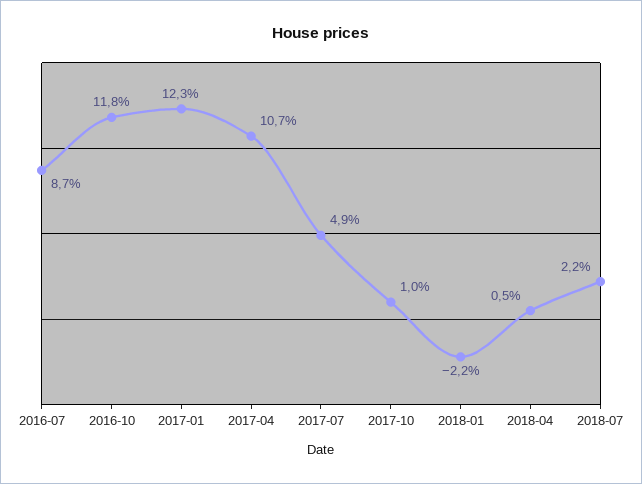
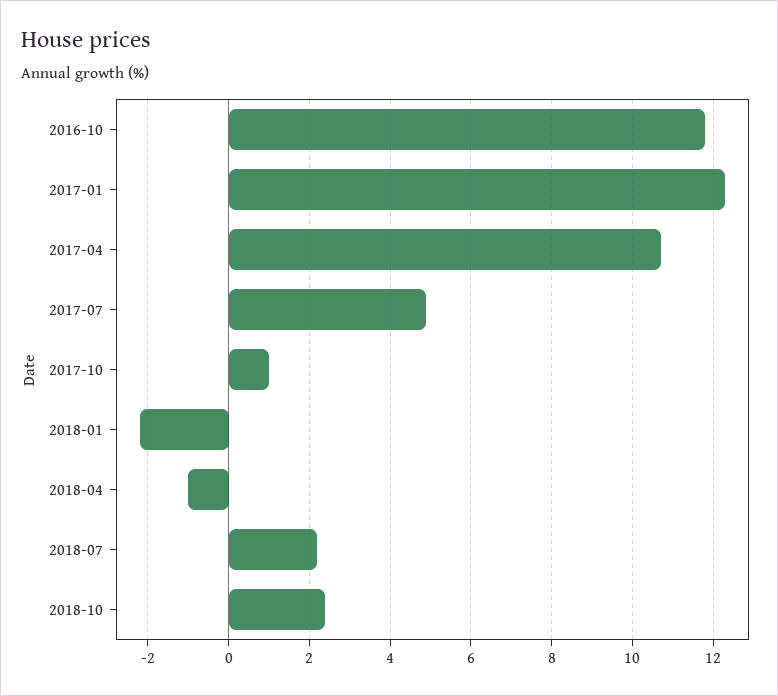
2016-07: 8.7 -> none
2018-04: 0.5 -> -1
2018-10: none -> 2.5

